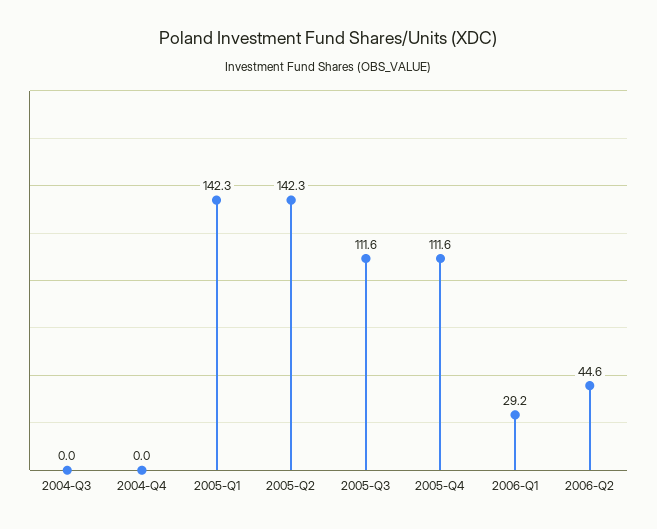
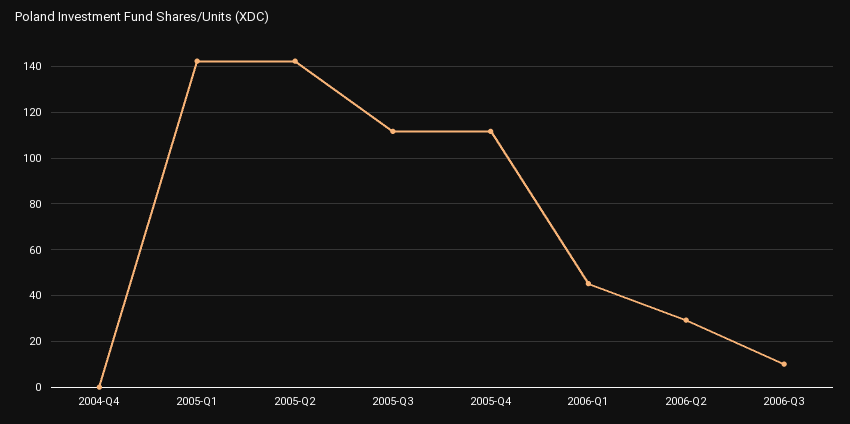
2004-Q3: 0 -> none
2006-Q1: 29.2 -> 45
2006-Q2: 44.6 -> 30
2006-Q3: none -> 10

